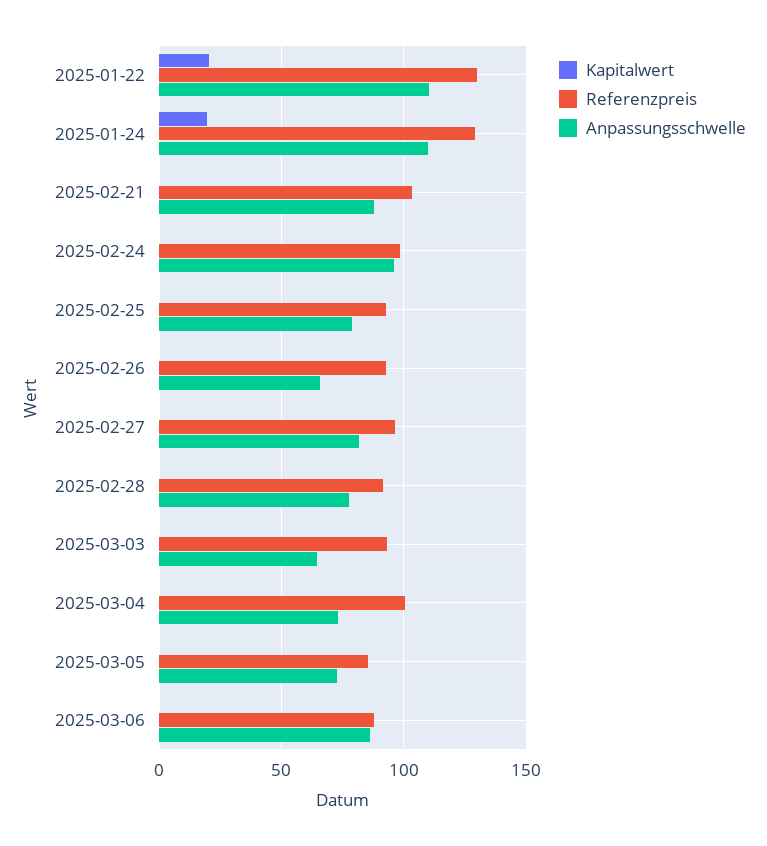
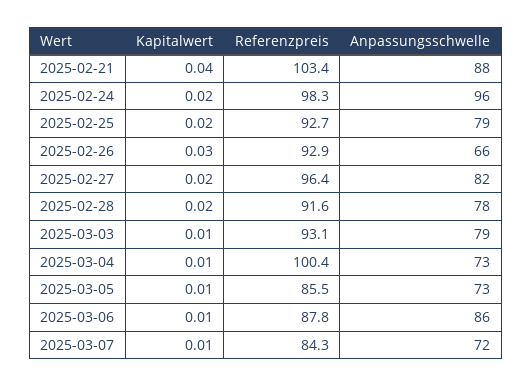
Kapitalwert, 2025-01-22: 20 -> none
Referenzpreis, 2025-01-22: 130 -> none
Anpassungsschwelle, 2025-01-22: 110 -> none
Kapitalwert, 2025-01-24: 20 -> none
Referenzpreis, 2025-01-24: 130 -> none
Anpassungsschwelle, 2025-01-24: 110 -> none
Anpassungsschwelle, 2025-03-03: 65 -> 79
Kapitalwert, 2025-03-07: none -> 0.01
Referenzpreis, 2025-03-07: none -> 84.3
Anpassungsschwelle, 2025-03-07: none -> 72

